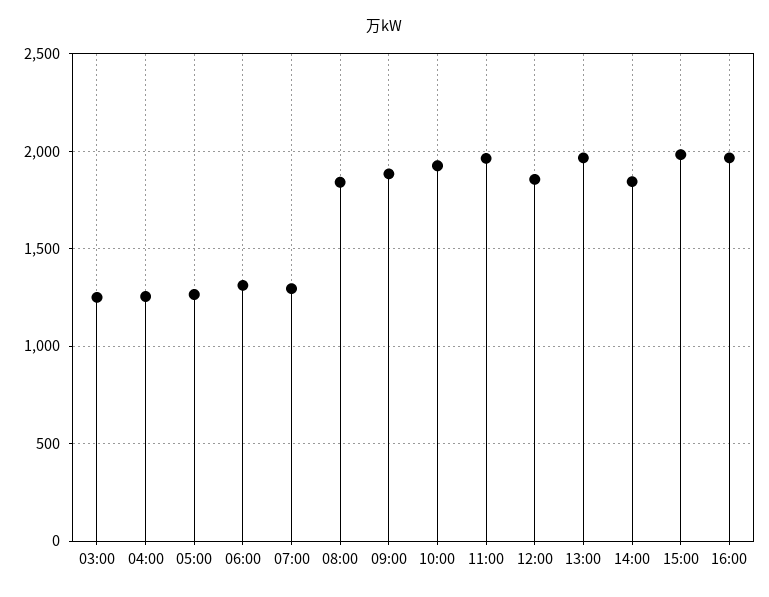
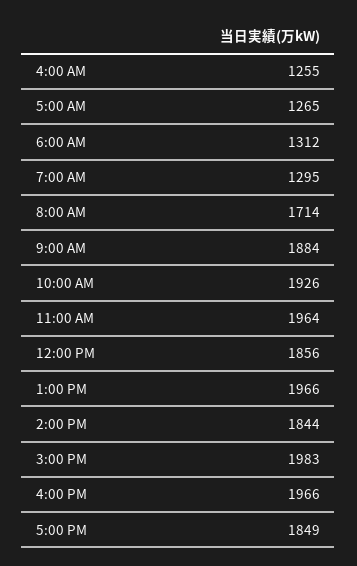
03:00: 1250 -> none
08:00: 1850 -> 1714
5:00 PM: none -> 1849

